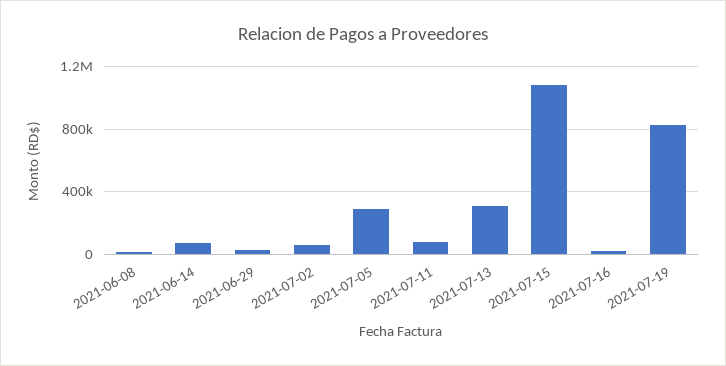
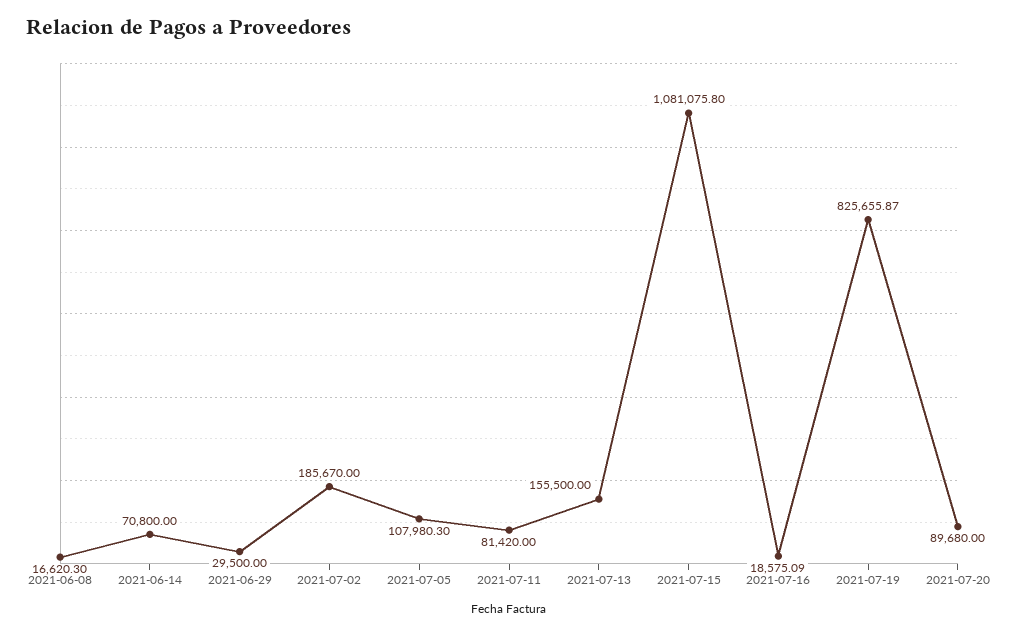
2021-07-02: 50000 -> 185670
2021-07-05: 300000 -> 107980.3
2021-07-13: 300000 -> 155500
2021-07-20: none -> 89680

